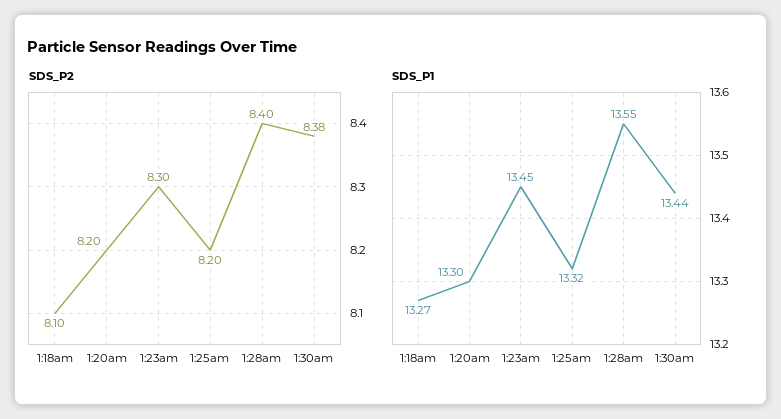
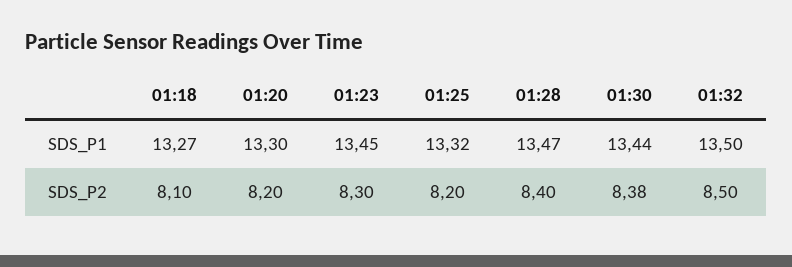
SDS_P1, 1:28am: 13.55 -> 13.47
SDS_P1, 01:32: none -> 13.5
SDS_P2, 01:32: none -> 8.5

